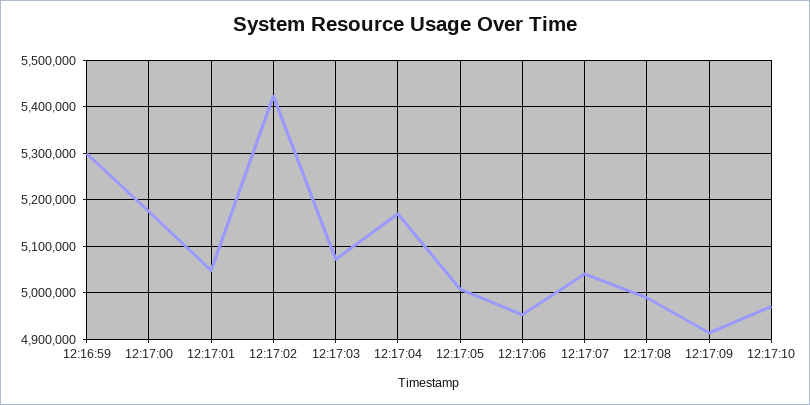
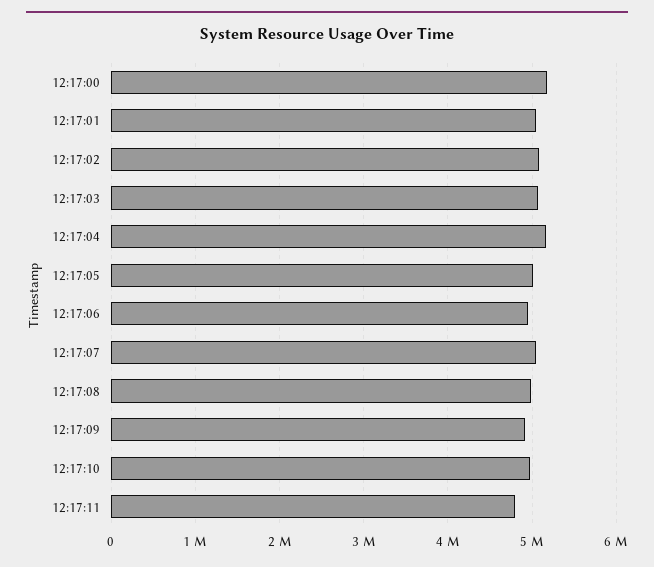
12:16:59: 5300000 -> none
12:17:02: 5420000 -> 5100000
12:17:11: none -> 4800000

